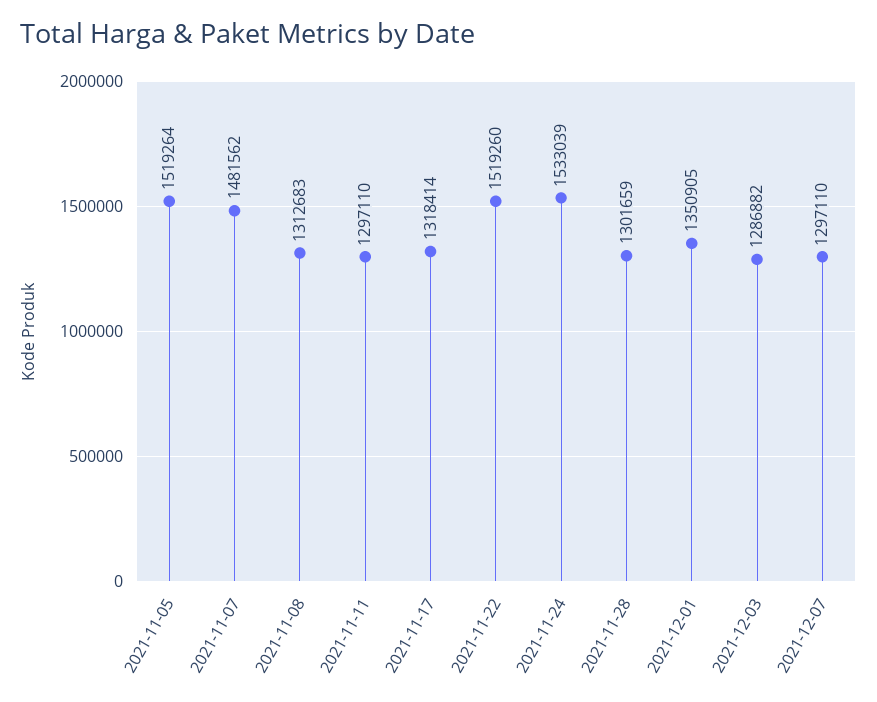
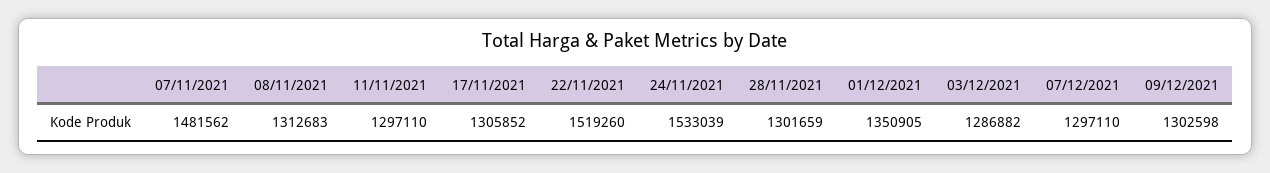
2021-11-05: 1519264 -> none
2021-11-17: 1318414 -> 1305852
09/12/2021: none -> 1302598

